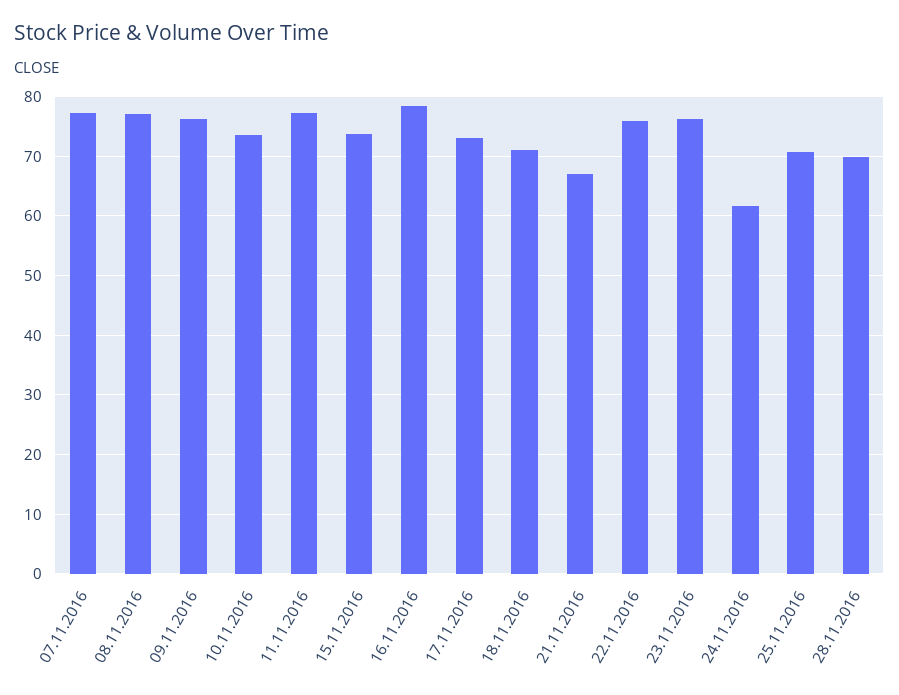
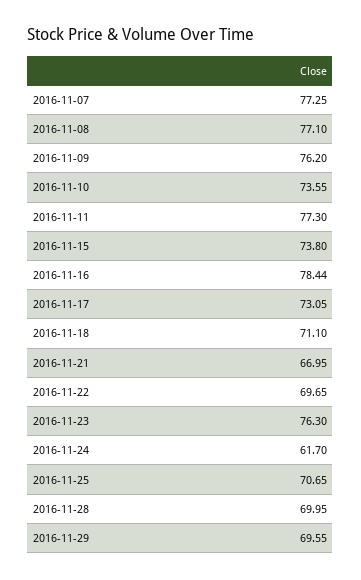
22.11.2016: 76 -> 69.65
2016-11-29: none -> 69.55

